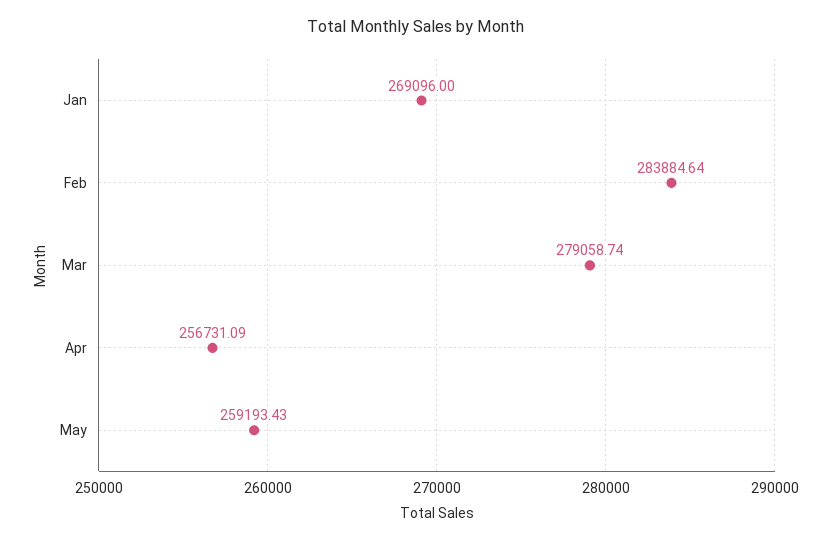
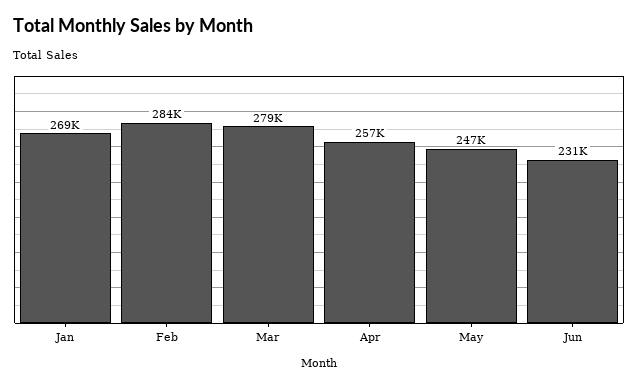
May: 259193.43 -> 247000
Jun: none -> 231000

